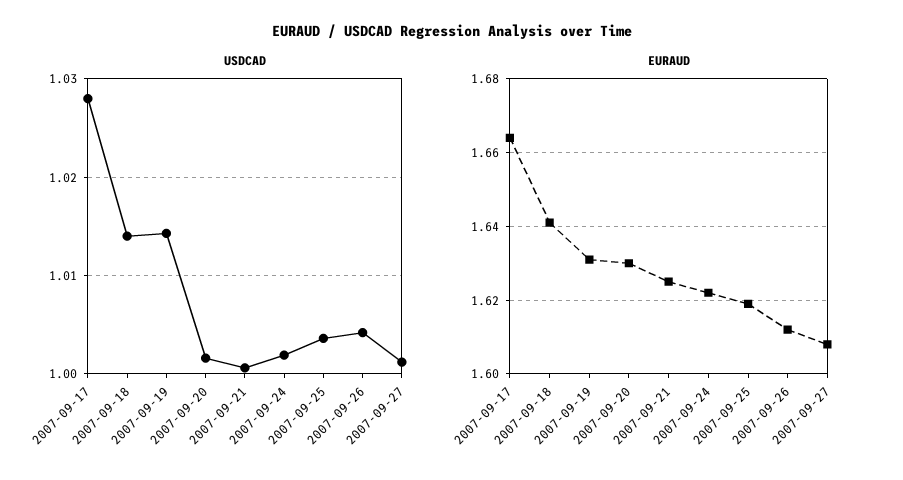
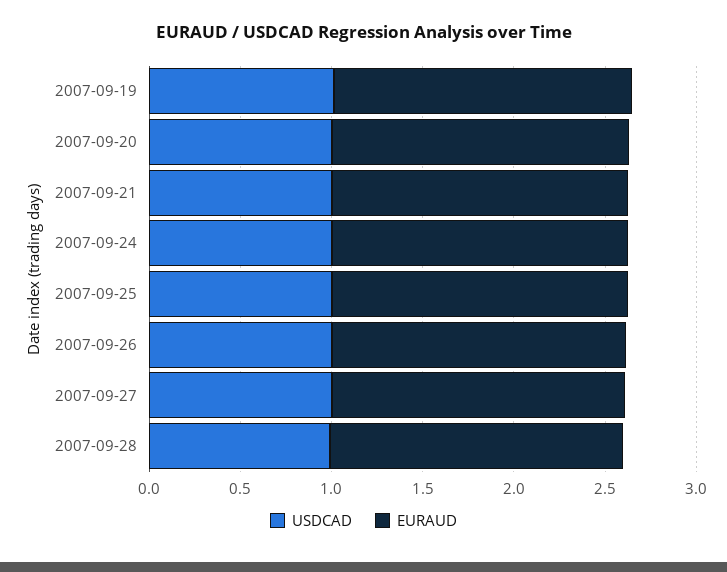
USDCAD, 2007-09-17: 1.028 -> none
USDCAD, 2007-09-18: 1.014 -> none
EURAUD, 2007-09-17: 1.665 -> none
EURAUD, 2007-09-18: 1.64 -> none
USDCAD, 2007-09-28: none -> 1
EURAUD, 2007-09-28: none -> 1.6

